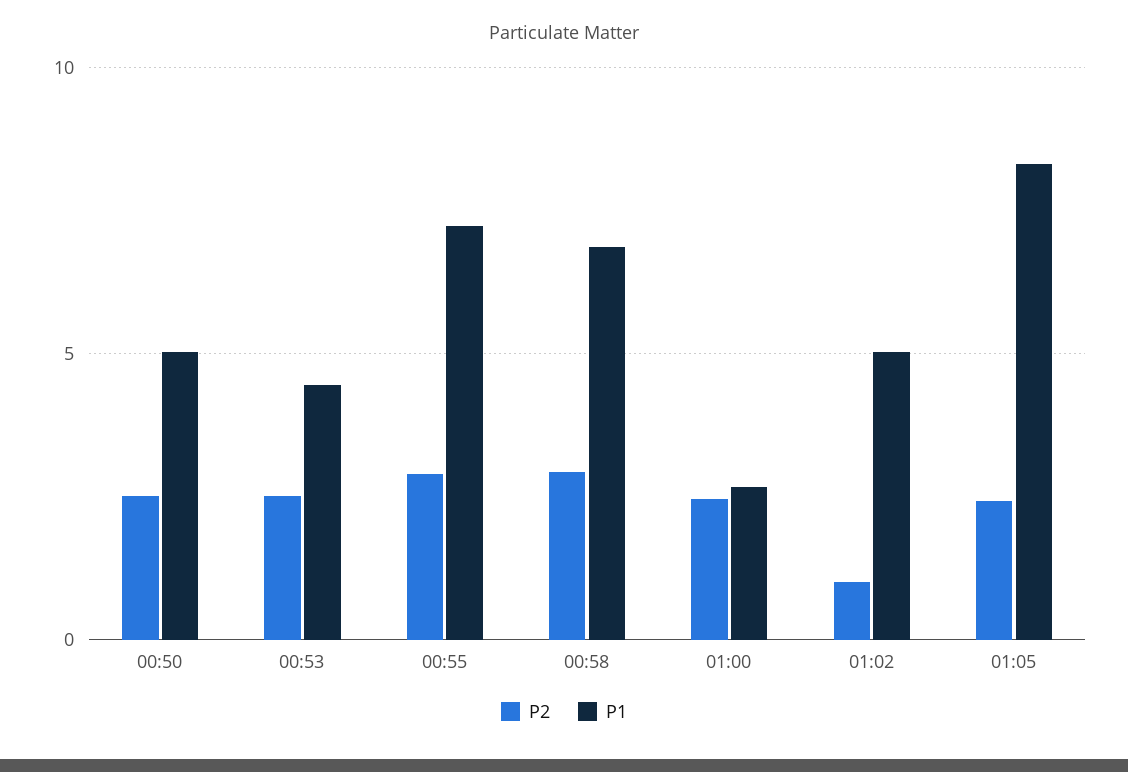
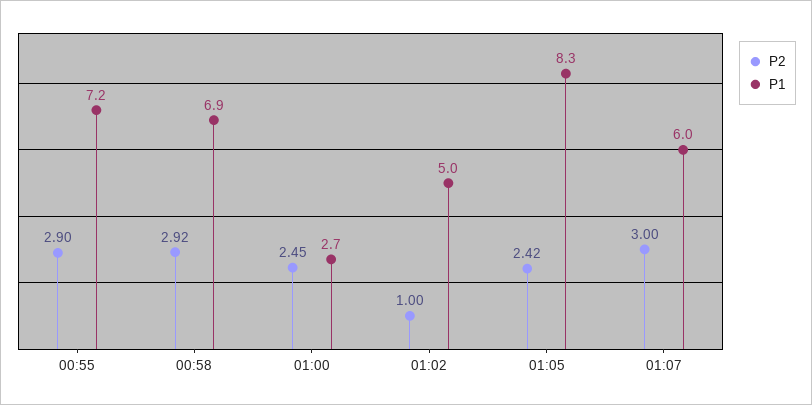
P2, 00:50: 2.5 -> none
P1, 00:50: 5 -> none
P2, 00:53: 2.5 -> none
P1, 00:53: 4.5 -> none
P2, 01:07: none -> 3
P1, 01:07: none -> 6

